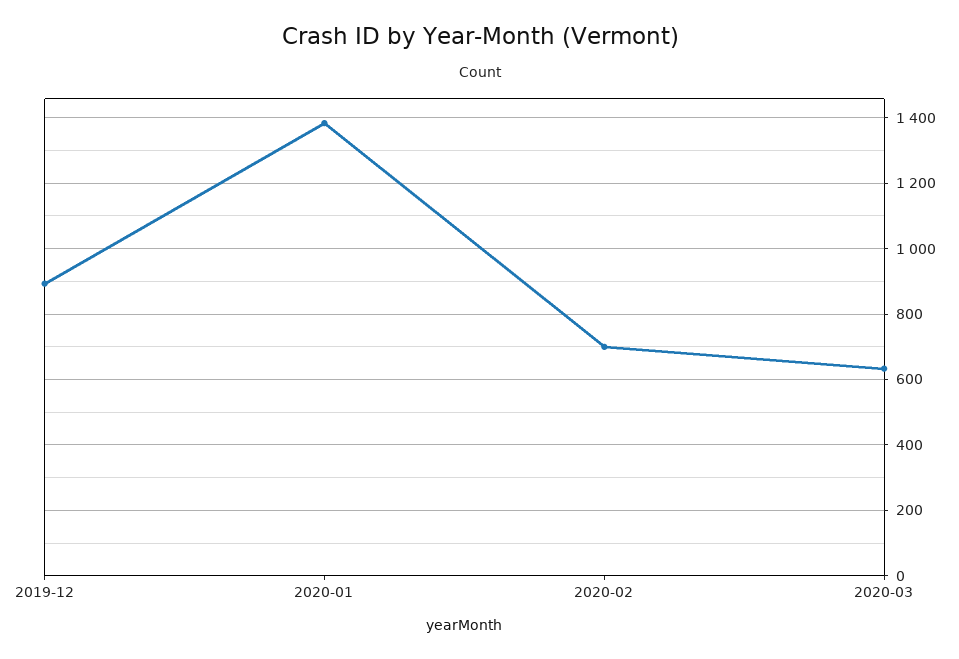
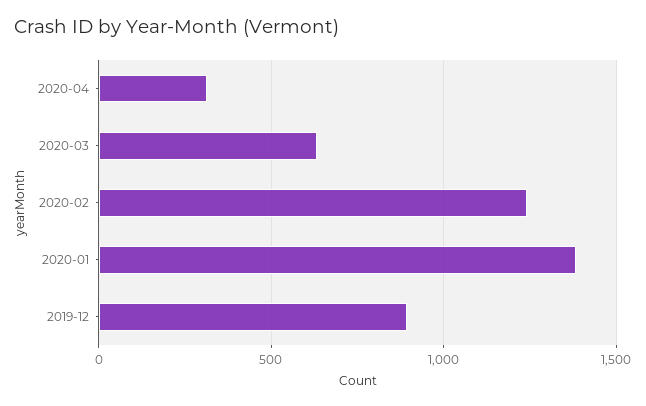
2020-02: 700 -> 1250
2020-04: none -> 300

